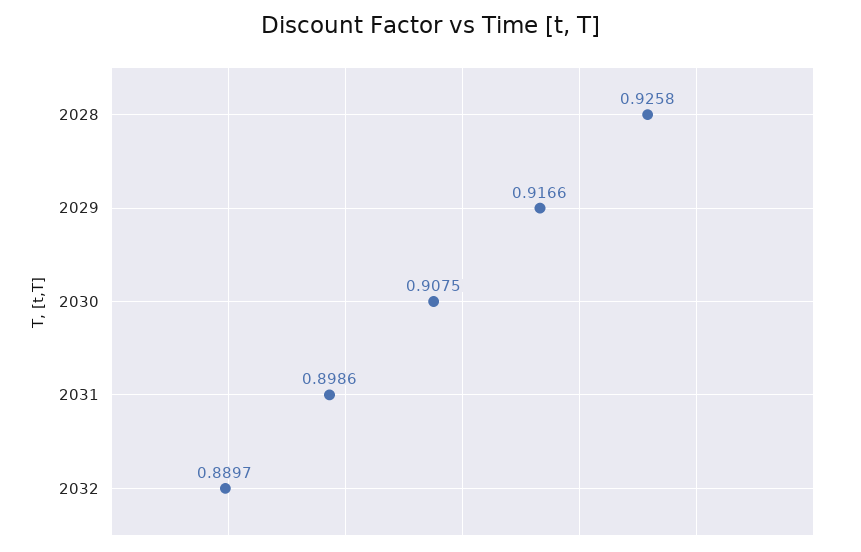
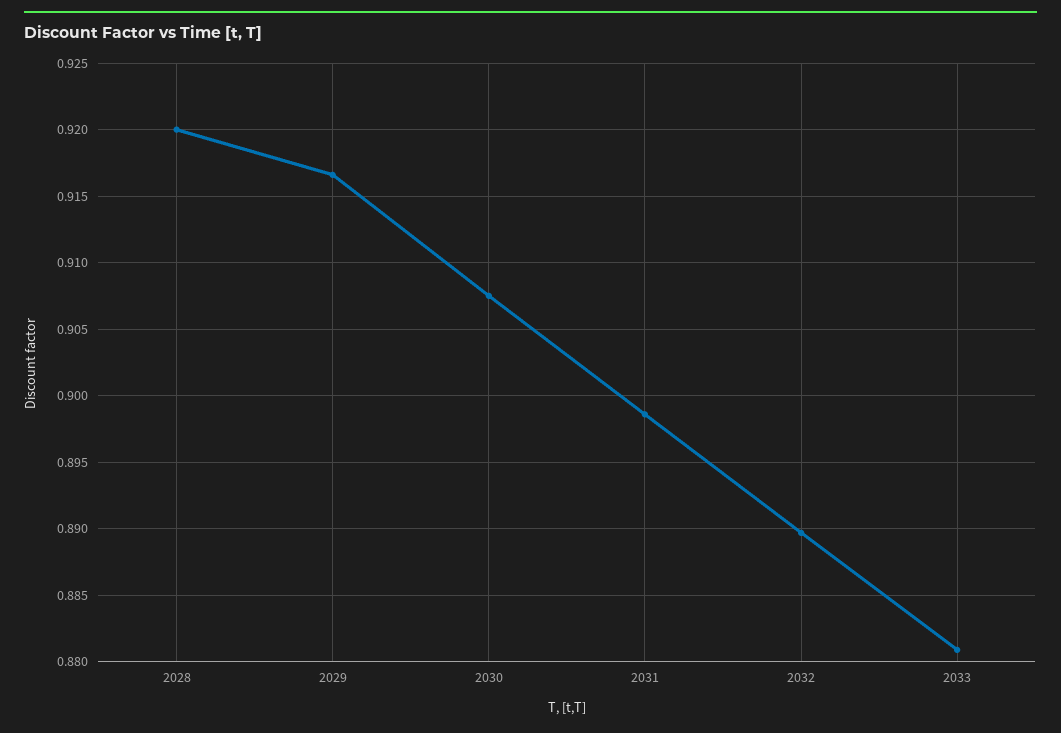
2028: 0.9258 -> 0.92
2033: none -> 0.881

